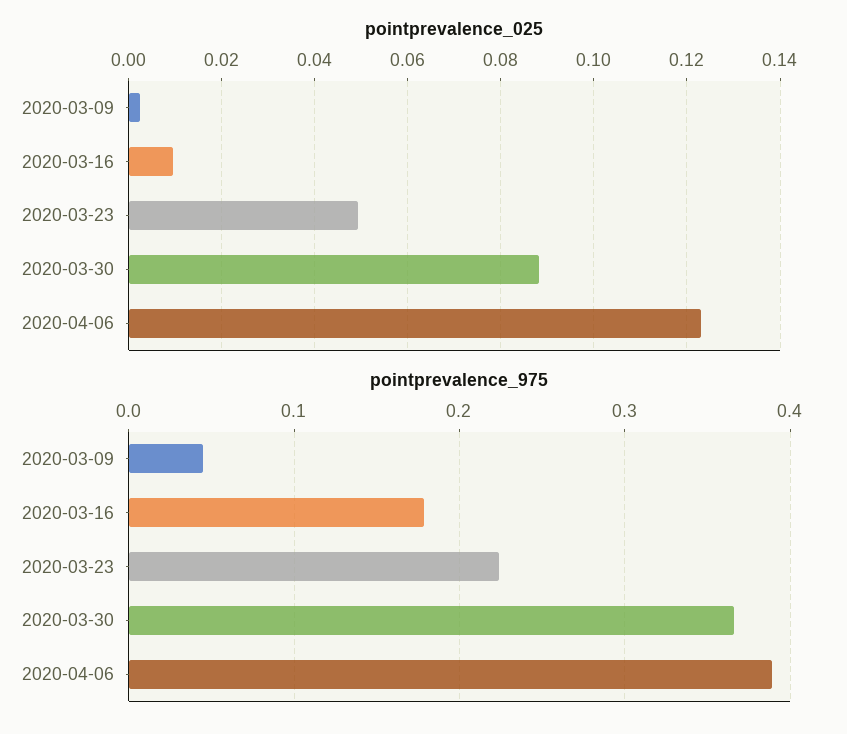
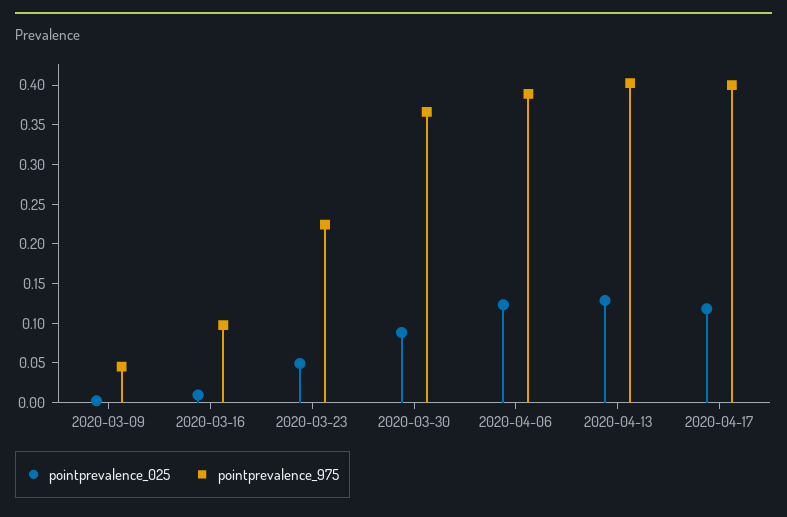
pointprevalence_975, 2020-03-16: 0.18 -> 0.1
pointprevalence_025, 2020-04-13: none -> 0.125
pointprevalence_975, 2020-04-13: none -> 0.4
pointprevalence_025, 2020-04-17: none -> 0.125
pointprevalence_975, 2020-04-17: none -> 0.4

